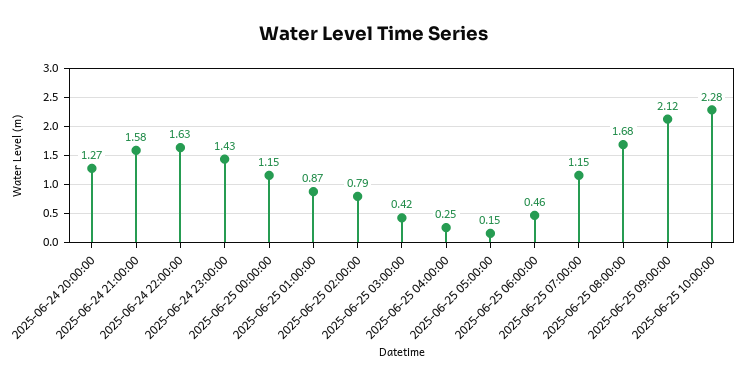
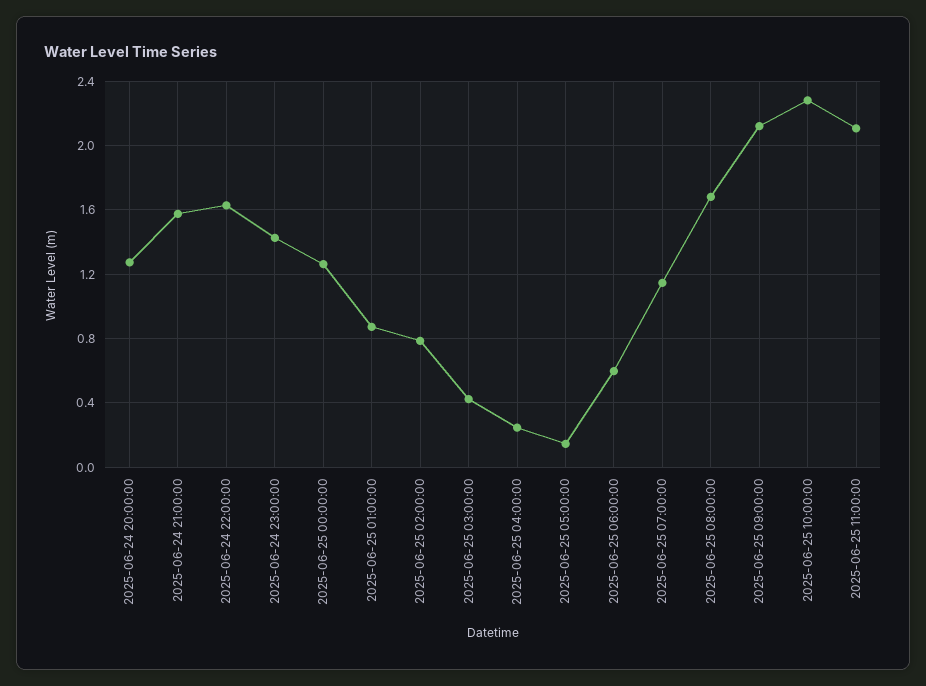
2025-06-25 00:00:00: 1.15 -> 1.25
2025-06-25 06:00:00: 0.46 -> 0.6
2025-06-25 11:00:00: none -> 2.1

